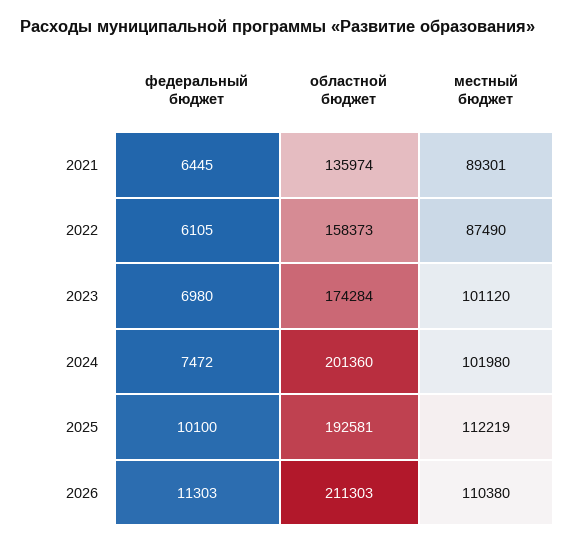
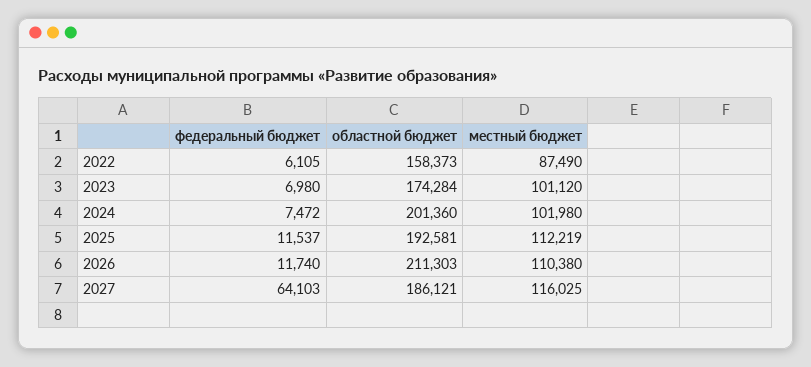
федеральный бюджет, 2021: 6445 -> none
областной бюджет, 2021: 135974 -> none
местный бюджет, 2021: 89301 -> none
федеральный бюджет, 2025: 10100 -> 11537
федеральный бюджет, 2026: 11303 -> 11740
федеральный бюджет, 2027: none -> 64103
областной бюджет, 2027: none -> 186121
местный бюджет, 2027: none -> 116025

